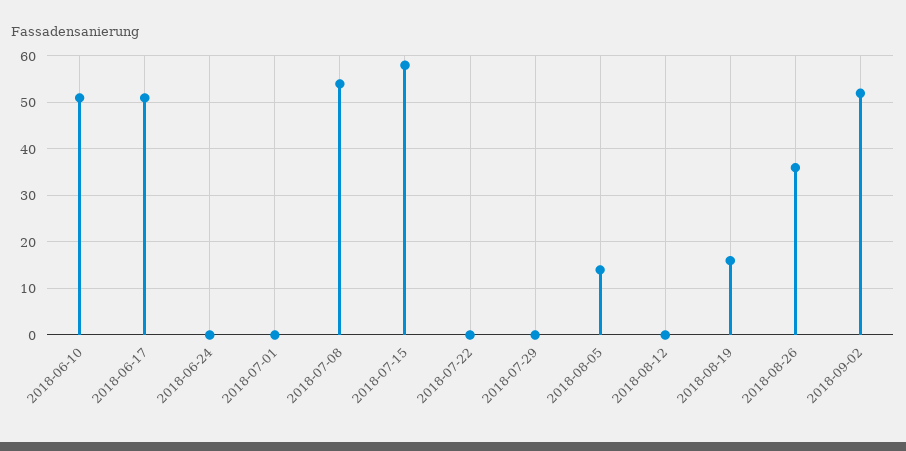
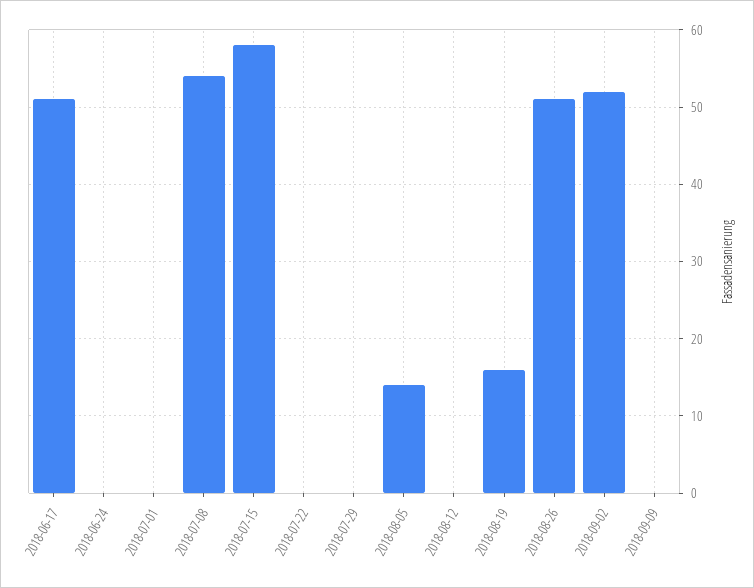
2018-06-10: 50 -> none
2018-08-26: 35 -> 51
2018-09-09: none -> 0

